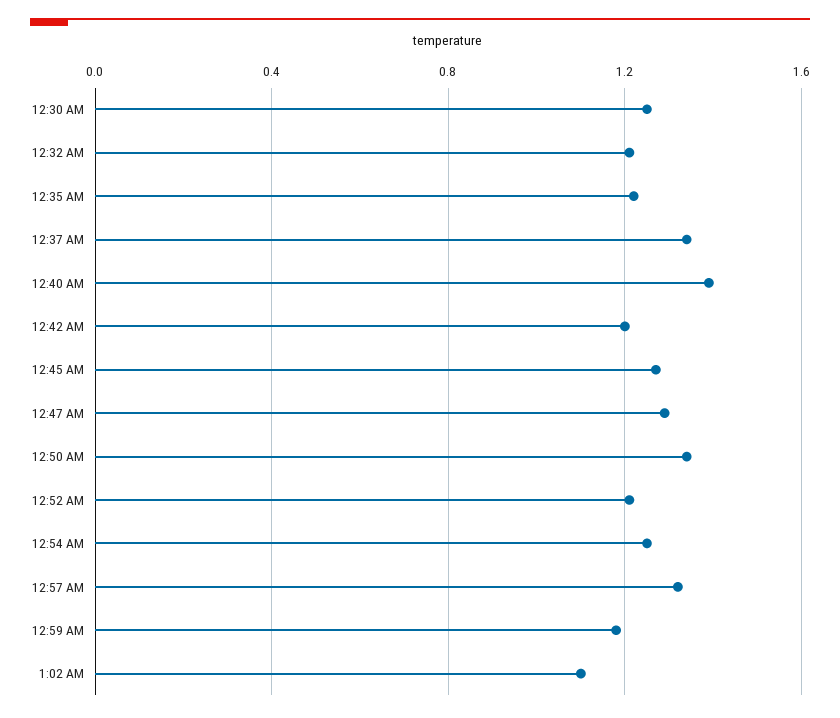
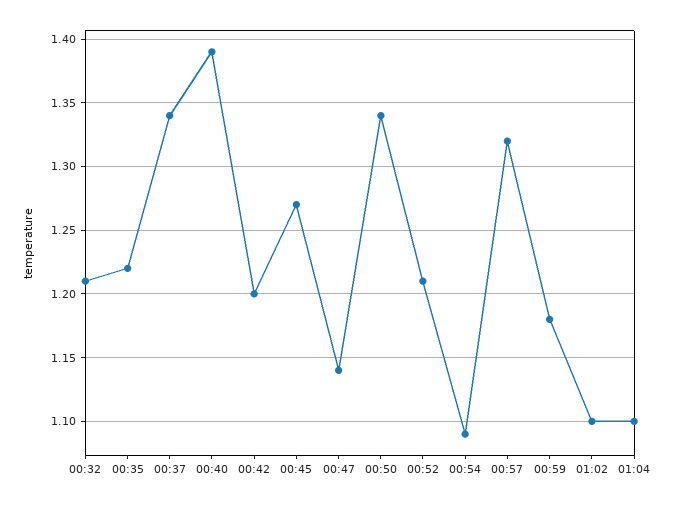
12:30 AM: 1.25 -> none
12:47 AM: 1.3 -> 1.14
12:54 AM: 1.25 -> 1.09
01:04: none -> 1.1

